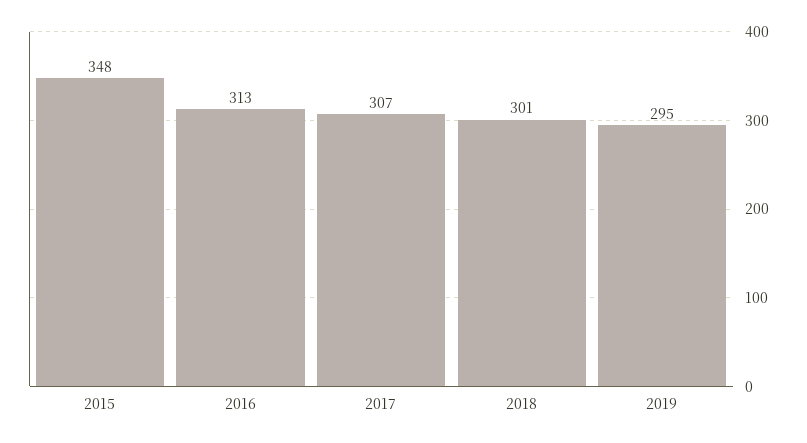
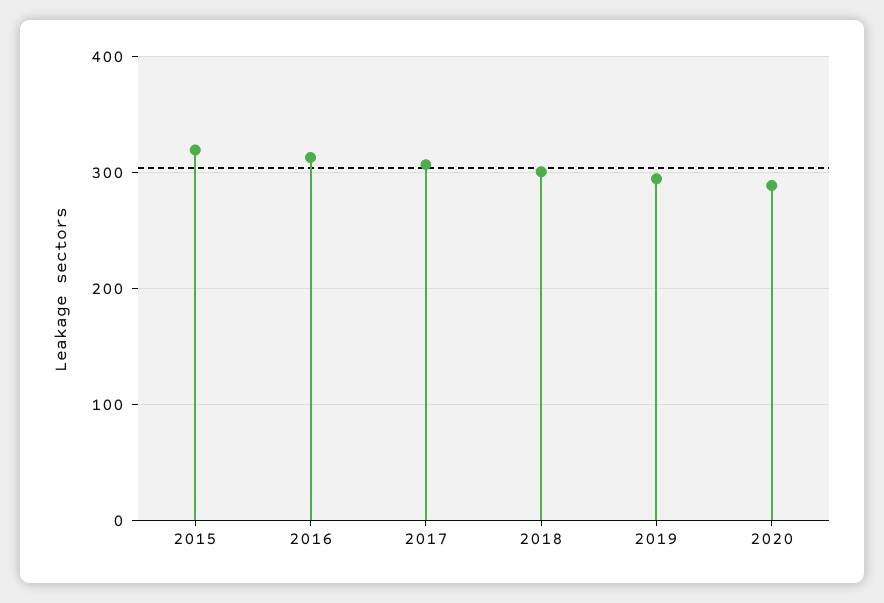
2015: 348 -> 320
2020: none -> 290

